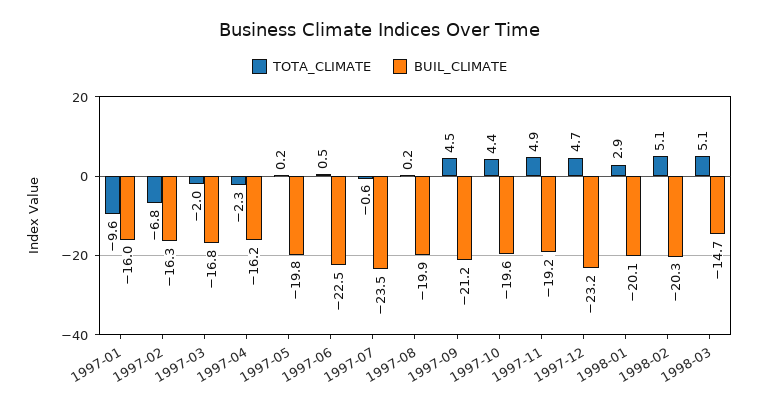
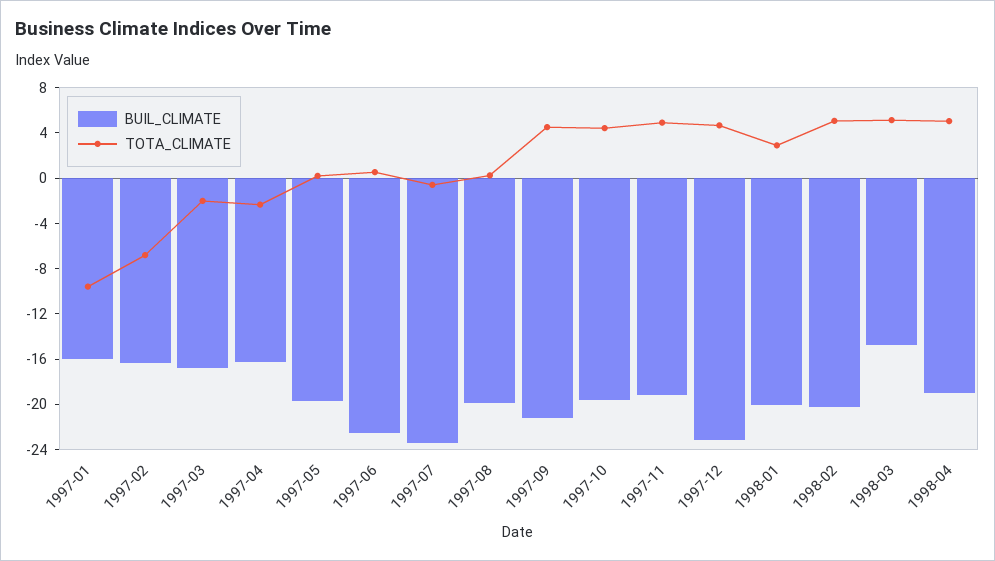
BUIL_CLIMATE, 1998-04: none -> -19
TOTA_CLIMATE, 1998-04: none -> 5

